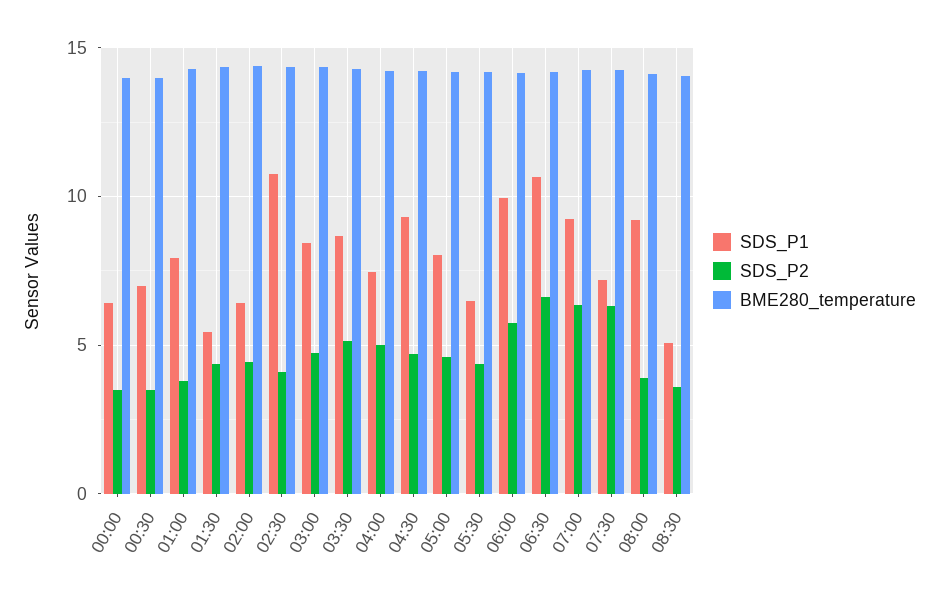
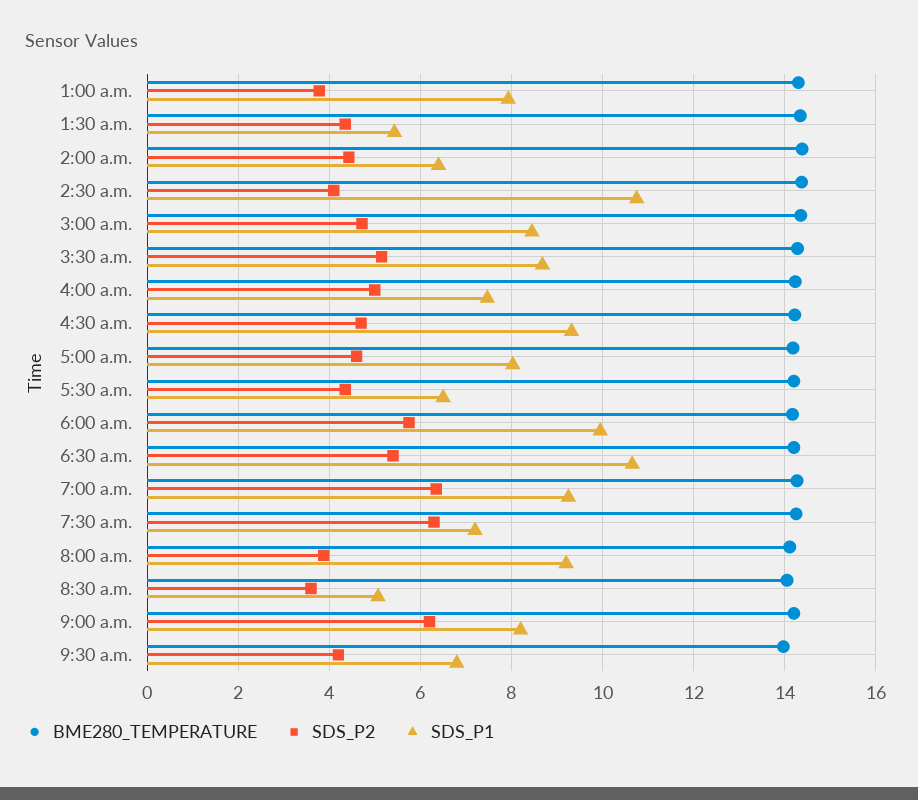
SDS_P1, 00:00: 6.5 -> none
SDS_P2, 00:00: 3.5 -> none
BME280_temperature, 00:00: 14 -> none
SDS_P1, 00:30: 7 -> none
SDS_P2, 00:30: 3.5 -> none
BME280_temperature, 00:30: 14 -> none
SDS_P2, 06:30: 6.5 -> 5.4
BME280_temperature, 9:00 a.m.: none -> 14.2
SDS_P2, 9:00 a.m.: none -> 6.2
SDS_P1, 9:00 a.m.: none -> 8.2
BME280_temperature, 9:30 a.m.: none -> 14
SDS_P2, 9:30 a.m.: none -> 4.2
SDS_P1, 9:30 a.m.: none -> 6.8

